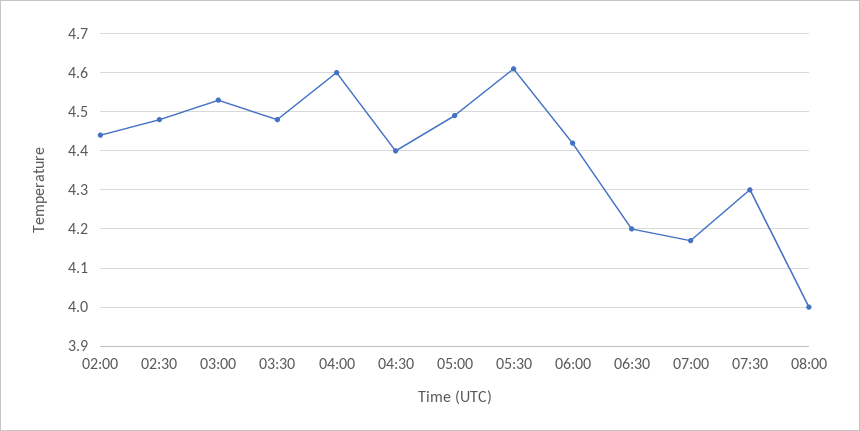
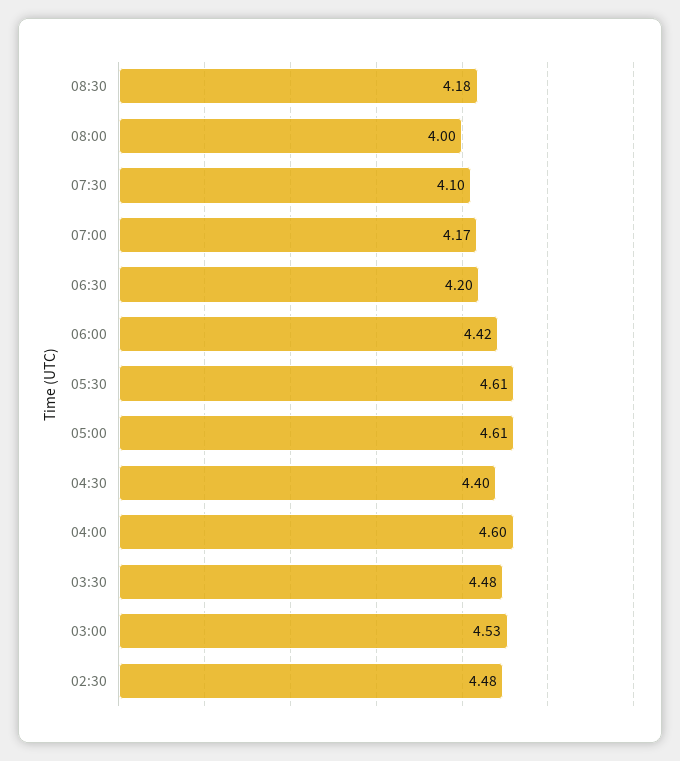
02:00: 4.45 -> none
05:00: 4.5 -> 4.61
07:30: 4.3 -> 4.1
08:30: none -> 4.18

